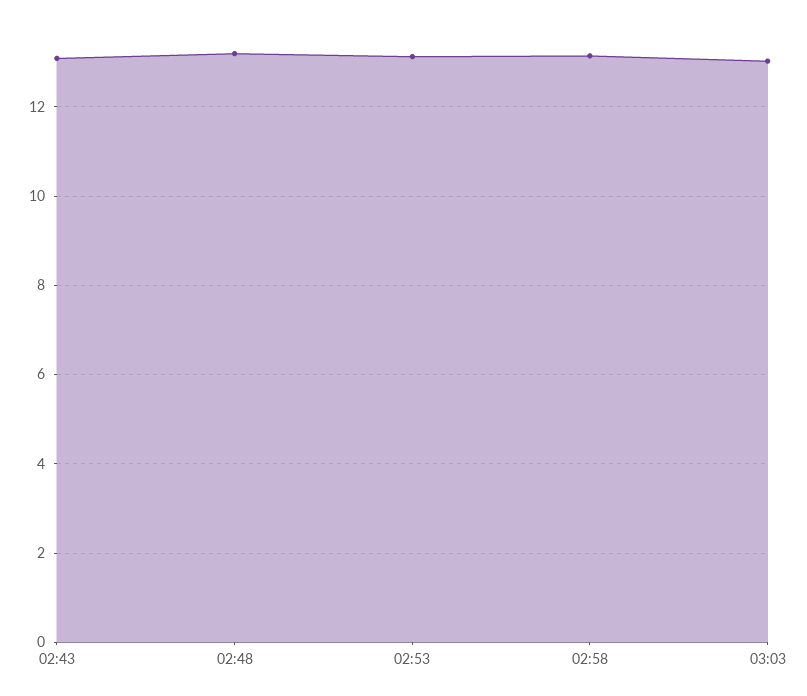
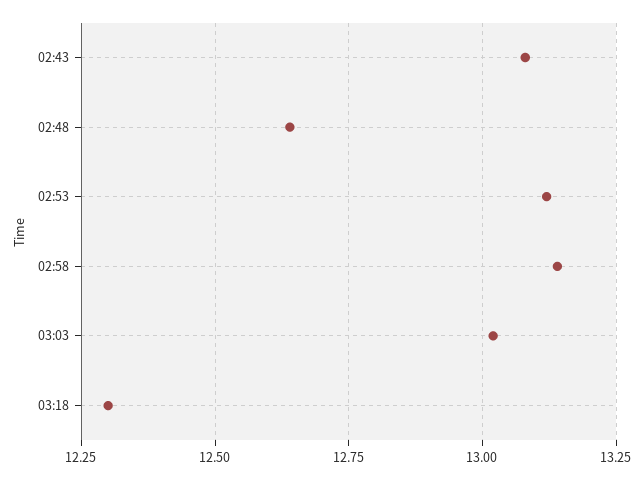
02:48: 13.2 -> 12.65
03:18: none -> 12.3

